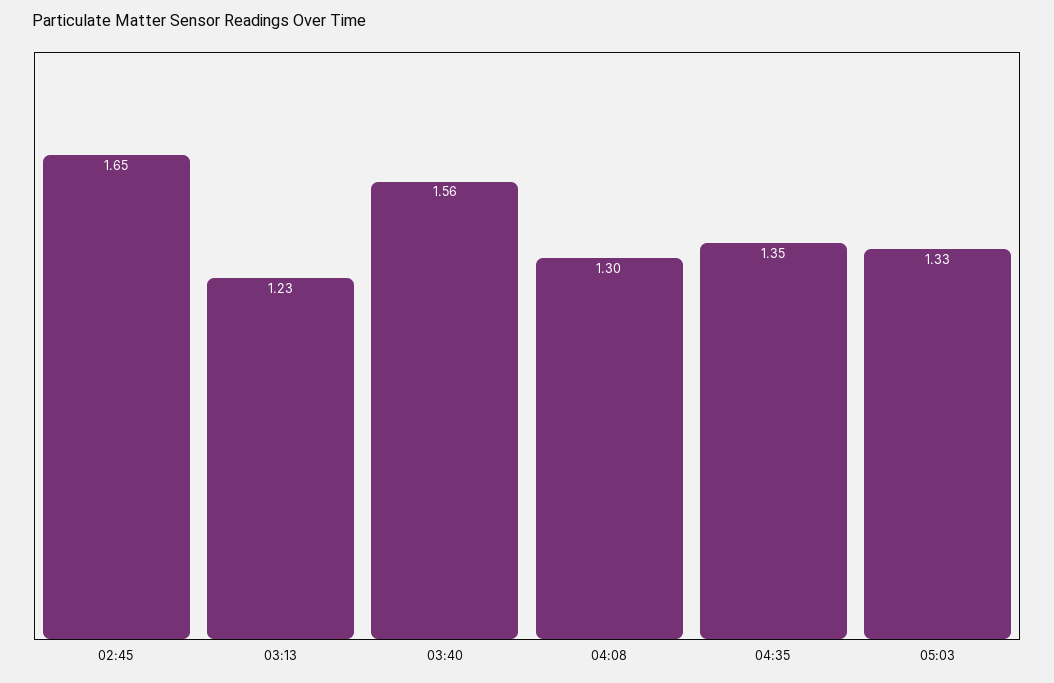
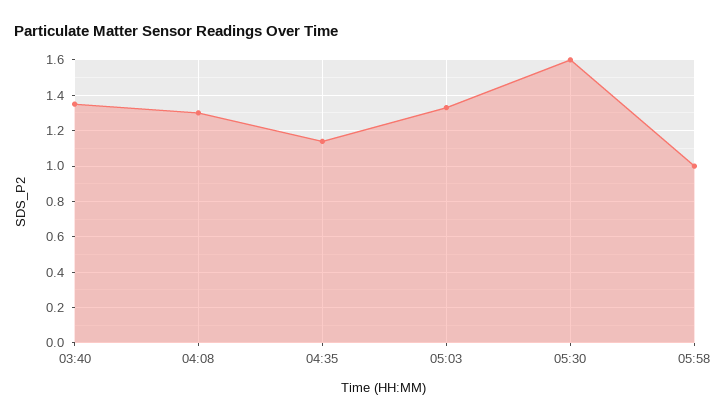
02:45: 1.65 -> none
03:13: 1.23 -> none
03:40: 1.56 -> 1.35
04:35: 1.35 -> 1.15
05:30: none -> 1.6
05:58: none -> 1

